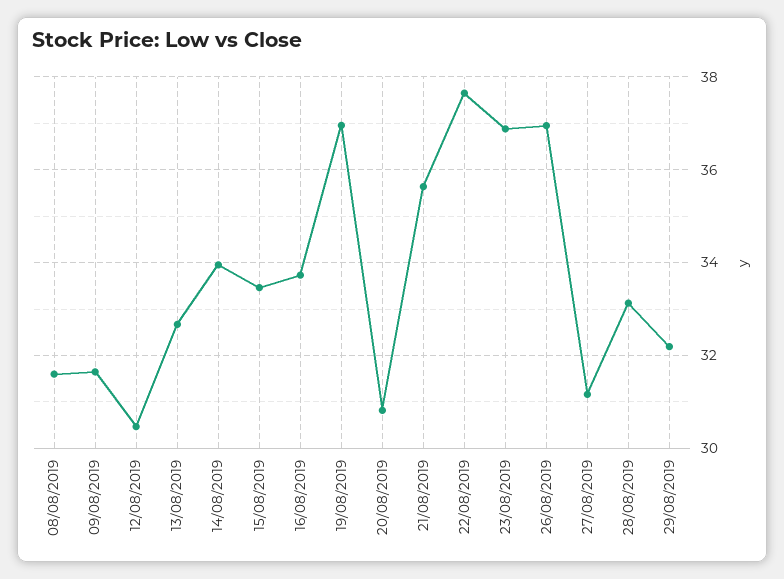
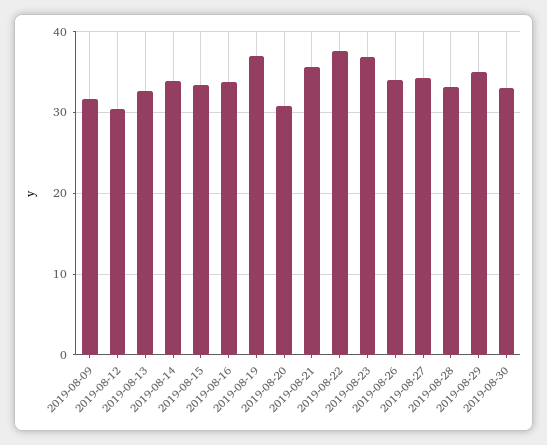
08/08/2019: 31.6 -> none
26/08/2019: 37 -> 34
27/08/2019: 31.2 -> 34
29/08/2019: 32.2 -> 35
2019-08-30: none -> 33

